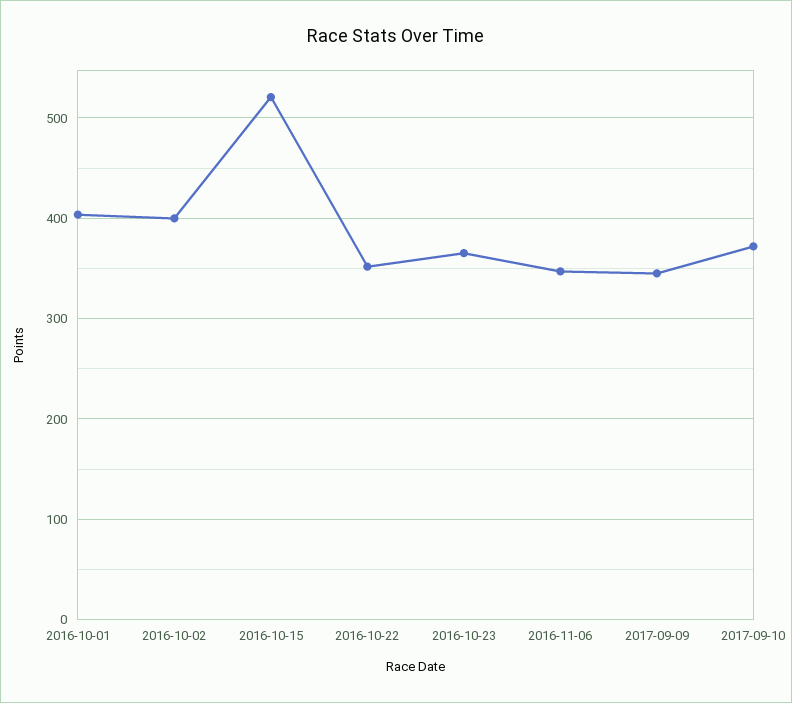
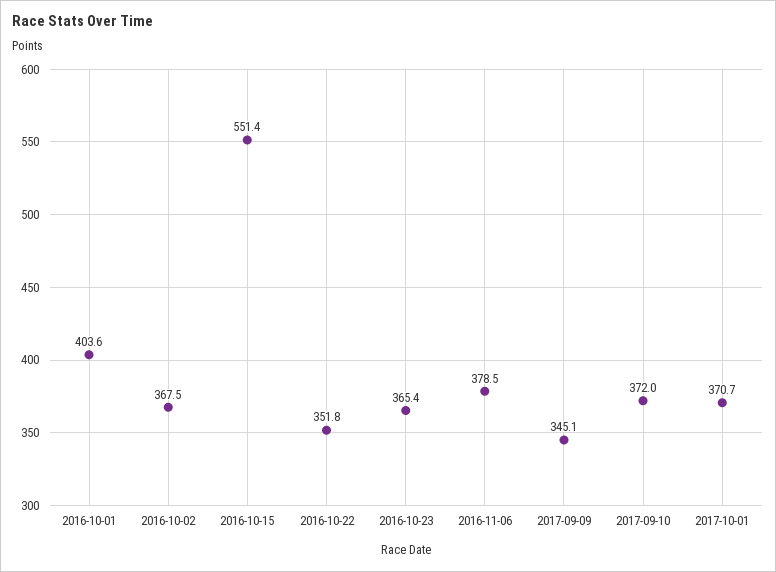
2016-10-02: 400 -> 367.5
2016-10-15: 520 -> 551.4
2016-11-06: 350 -> 378.5
2017-10-01: none -> 370.7

